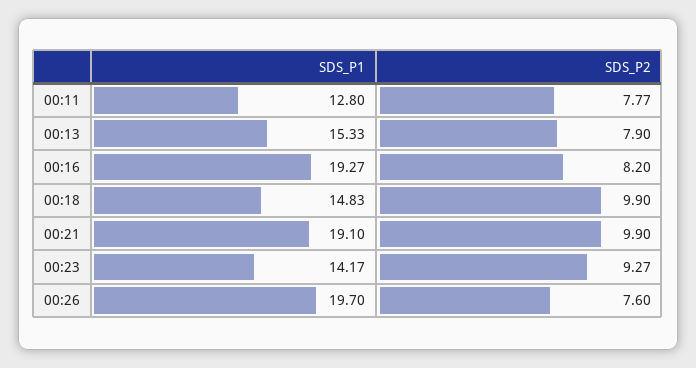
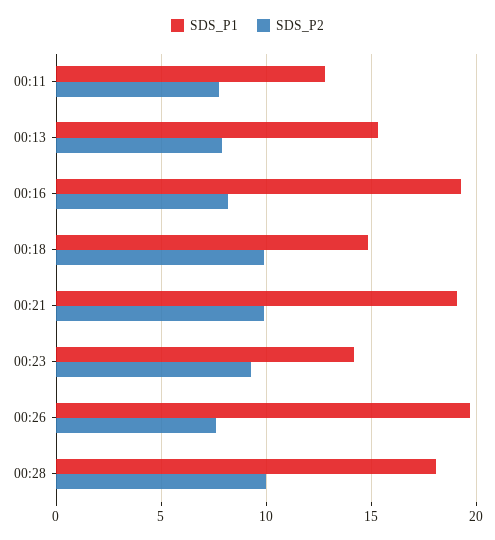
SDS_P1, 00:28: none -> 18
SDS_P2, 00:28: none -> 10

